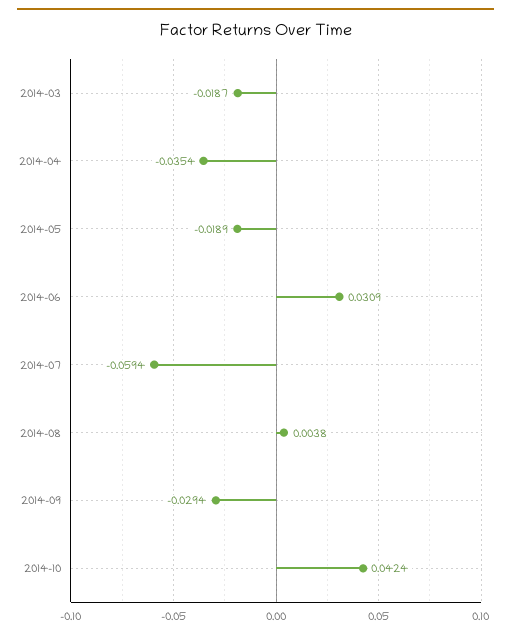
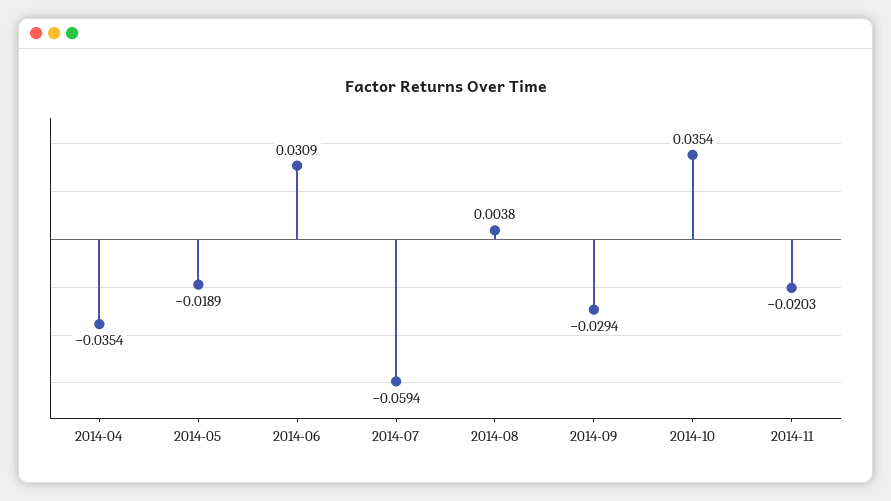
2014-03: -0.0187 -> none
2014-10: 0.0424 -> 0.0354
2014-11: none -> -0.0203

